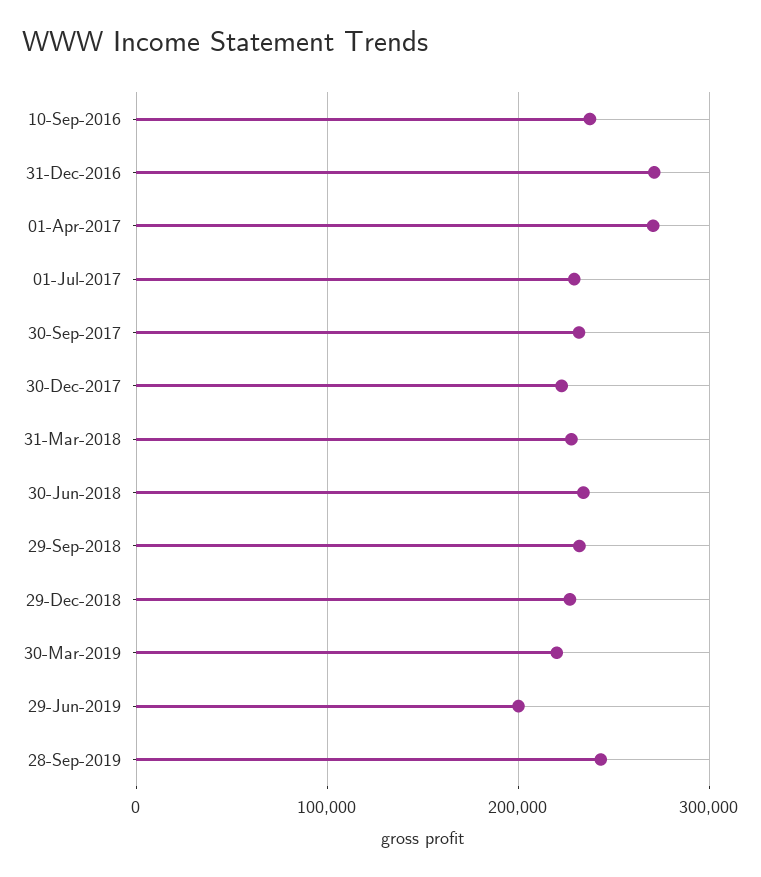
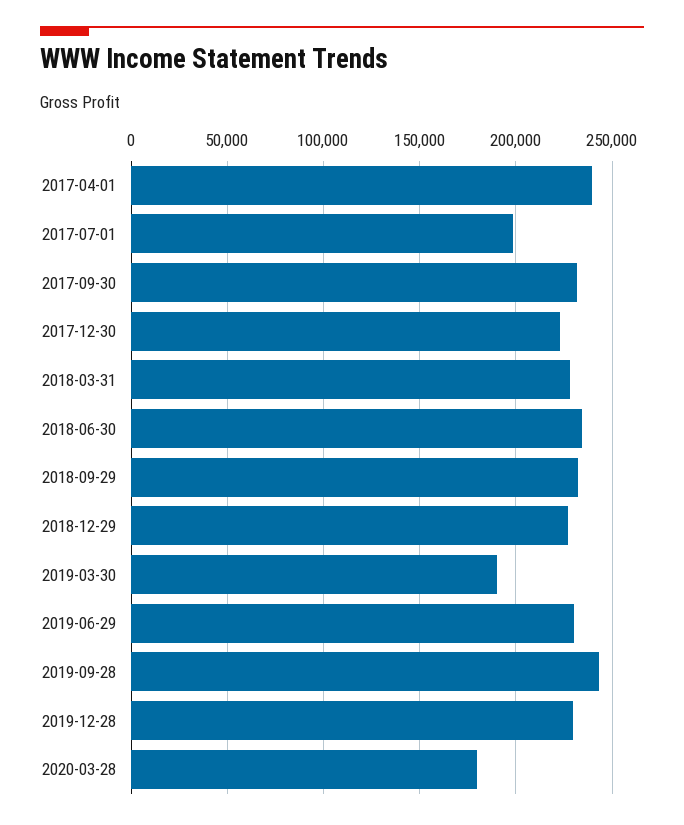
10-Sep-2016: 240000 -> none
31-Dec-2016: 270000 -> none
01-Apr-2017: 270000 -> 240000
01-Jul-2017: 230000 -> 200000
30-Mar-2019: 220000 -> 190000
29-Jun-2019: 200000 -> 230000
2019-12-28: none -> 230000
2020-03-28: none -> 180000

